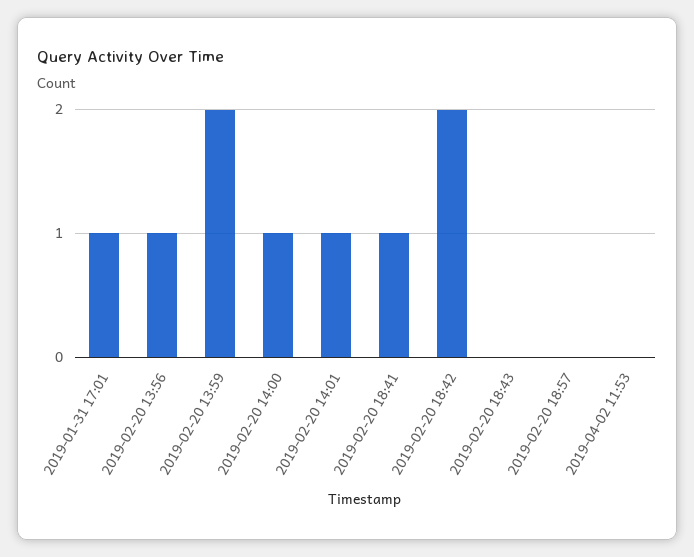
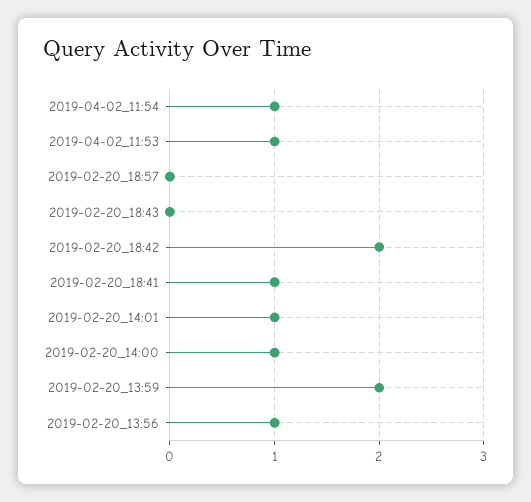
2019-01-31 17:01: 1 -> none
2019-04-02 11:53: 0 -> 1
2019-04-02_11:54: none -> 1

